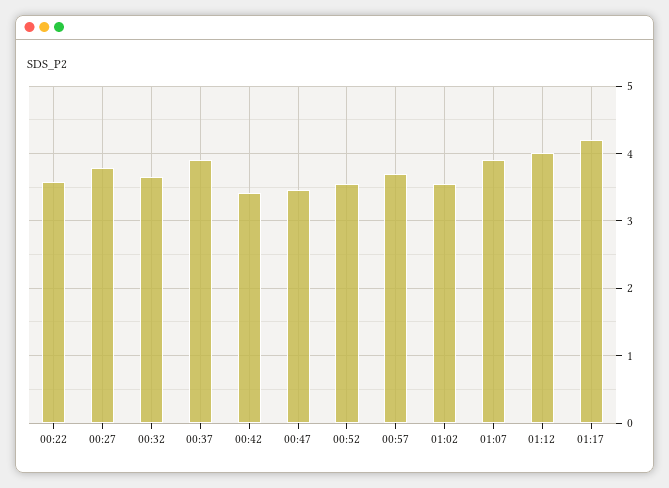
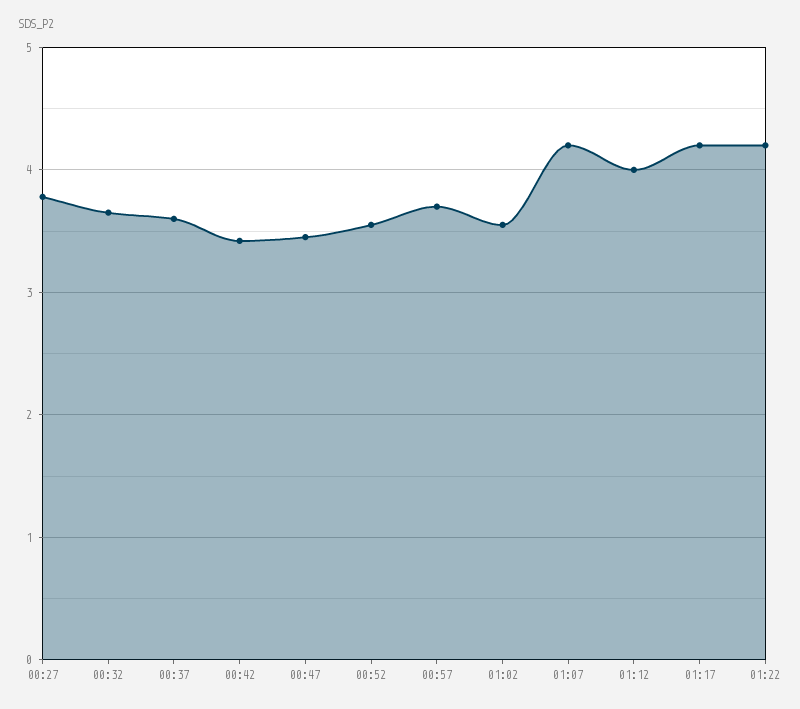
00:22: 3.6 -> none
00:37: 3.9 -> 3.6
01:07: 3.9 -> 4.2
01:22: none -> 4.2

